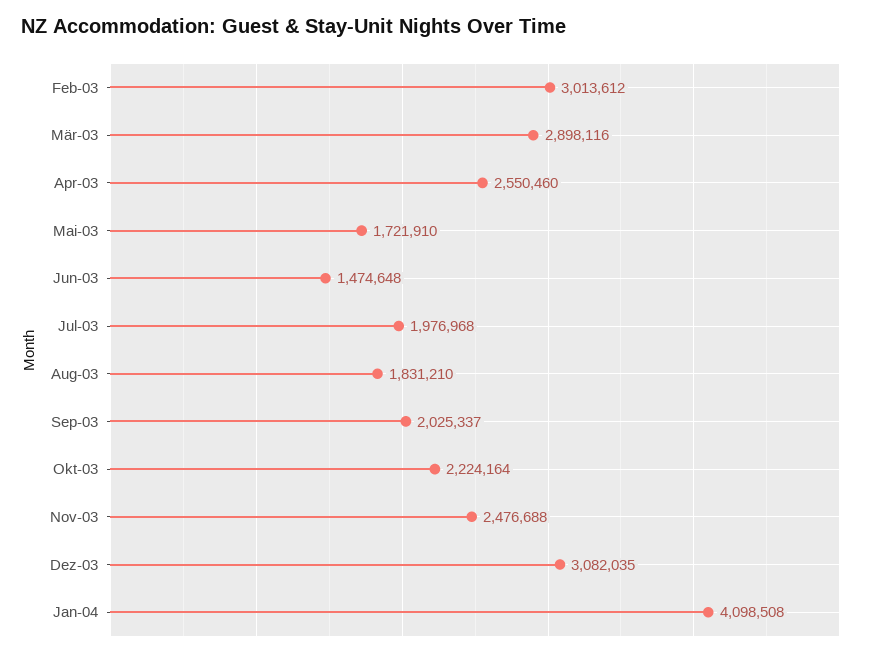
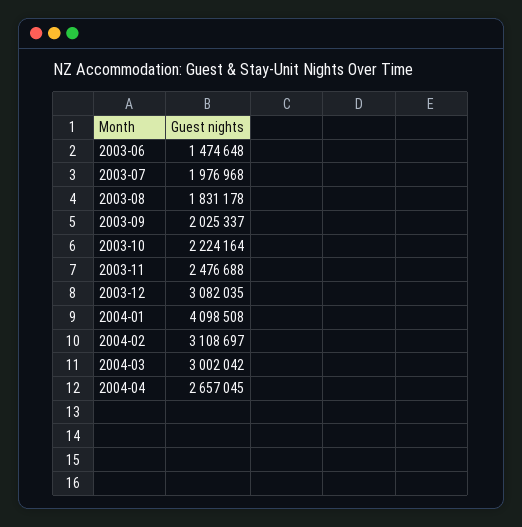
Feb-03: 3013612 -> none
Mär-03: 2898116 -> none
Apr-03: 2550460 -> none
Mai-03: 1721910 -> none
Aug-03: 1831210 -> 1831178
2004-02: none -> 3108697
2004-03: none -> 3002042
2004-04: none -> 2657045

